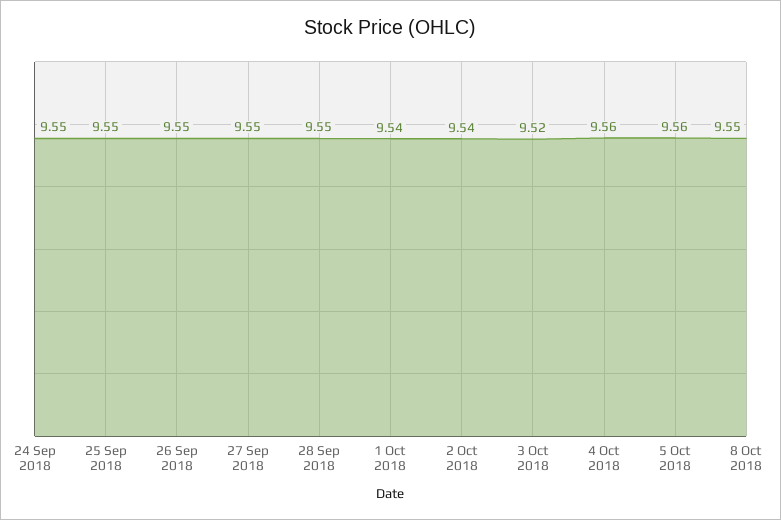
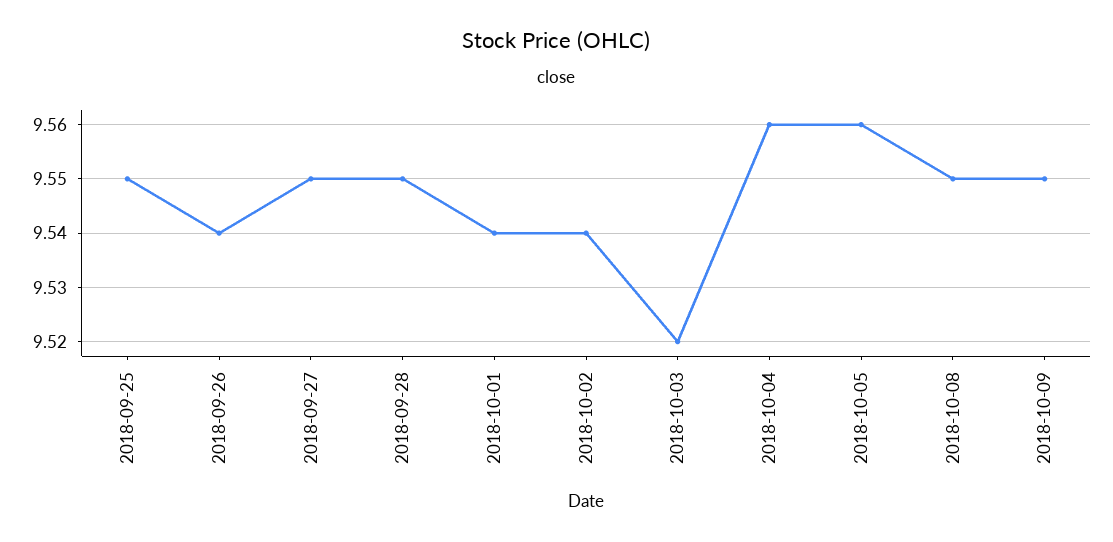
24 Sep 2018: 9.55 -> none
26 Sep 2018: 9.55 -> 9.54
2018-10-09: none -> 9.55

